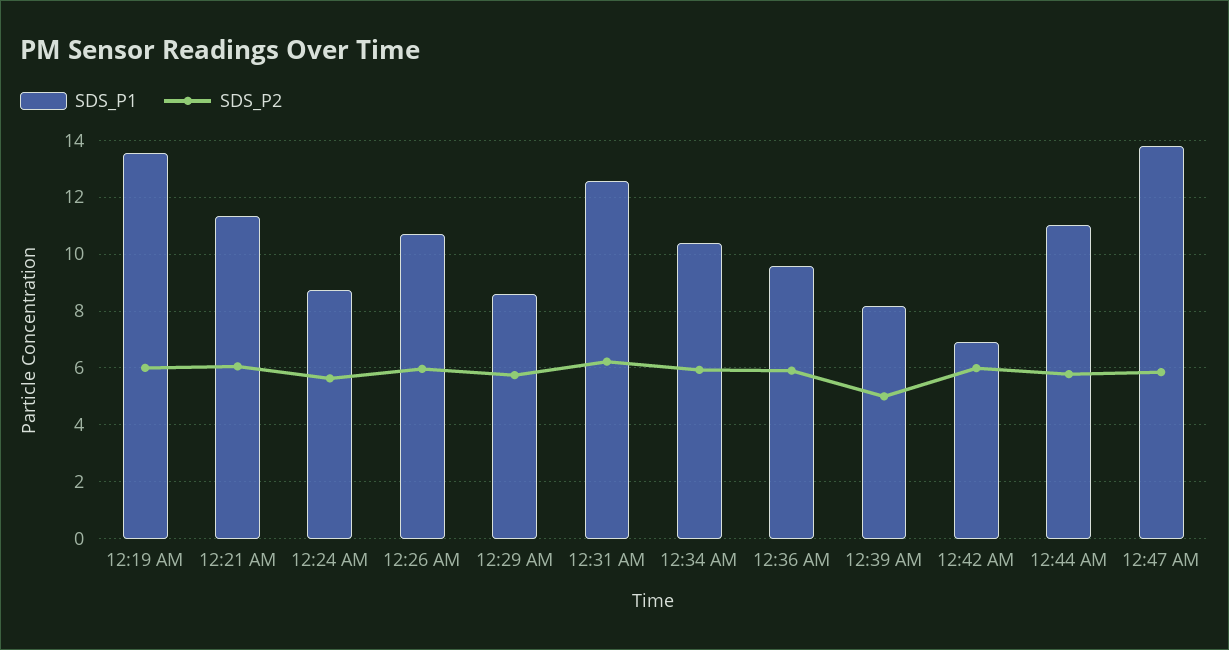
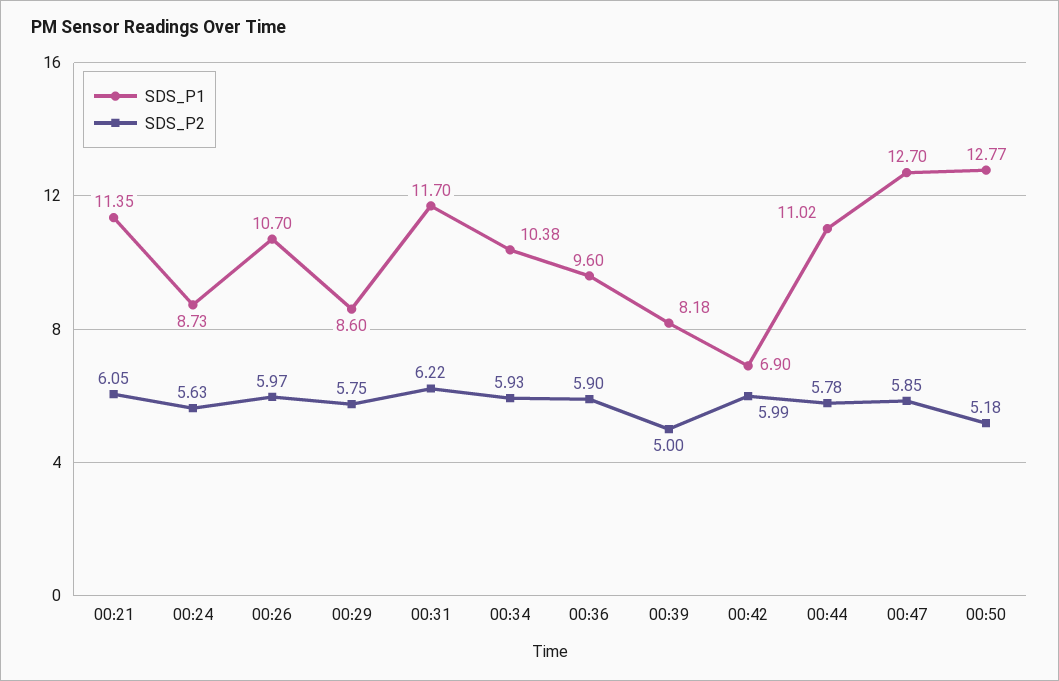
SDS_P1, 12:19 AM: 13.5 -> none
SDS_P2, 12:19 AM: 6 -> none
SDS_P1, 12:31 AM: 12.5 -> 11.7
SDS_P1, 12:47 AM: 13.75 -> 12.7
SDS_P1, 00:50: none -> 12.77
SDS_P2, 00:50: none -> 5.18

